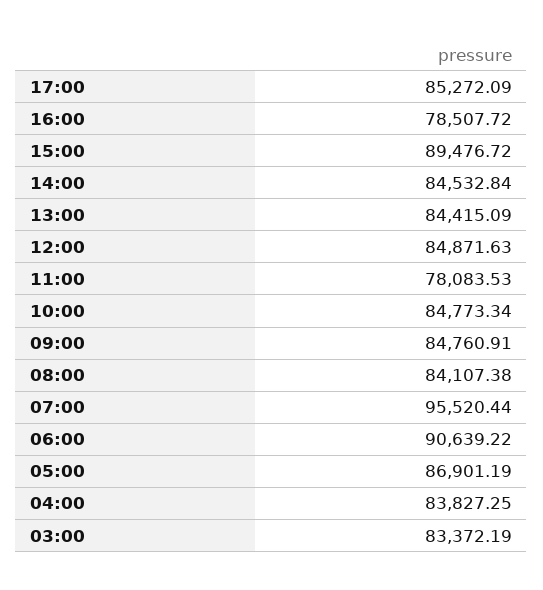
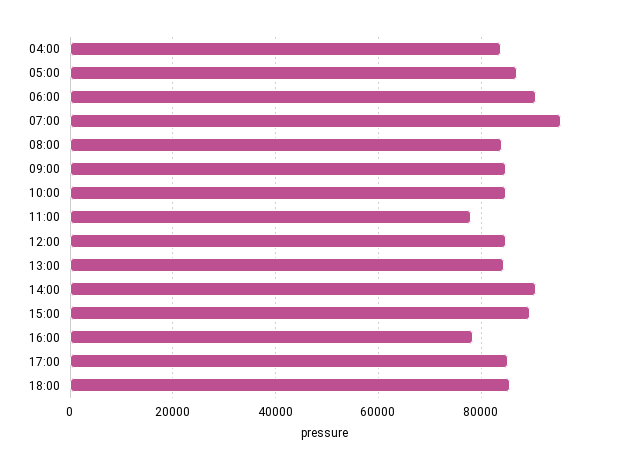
14:00: 84532.84 -> 90000
03:00: 83372.19 -> none
18:00: none -> 86000

